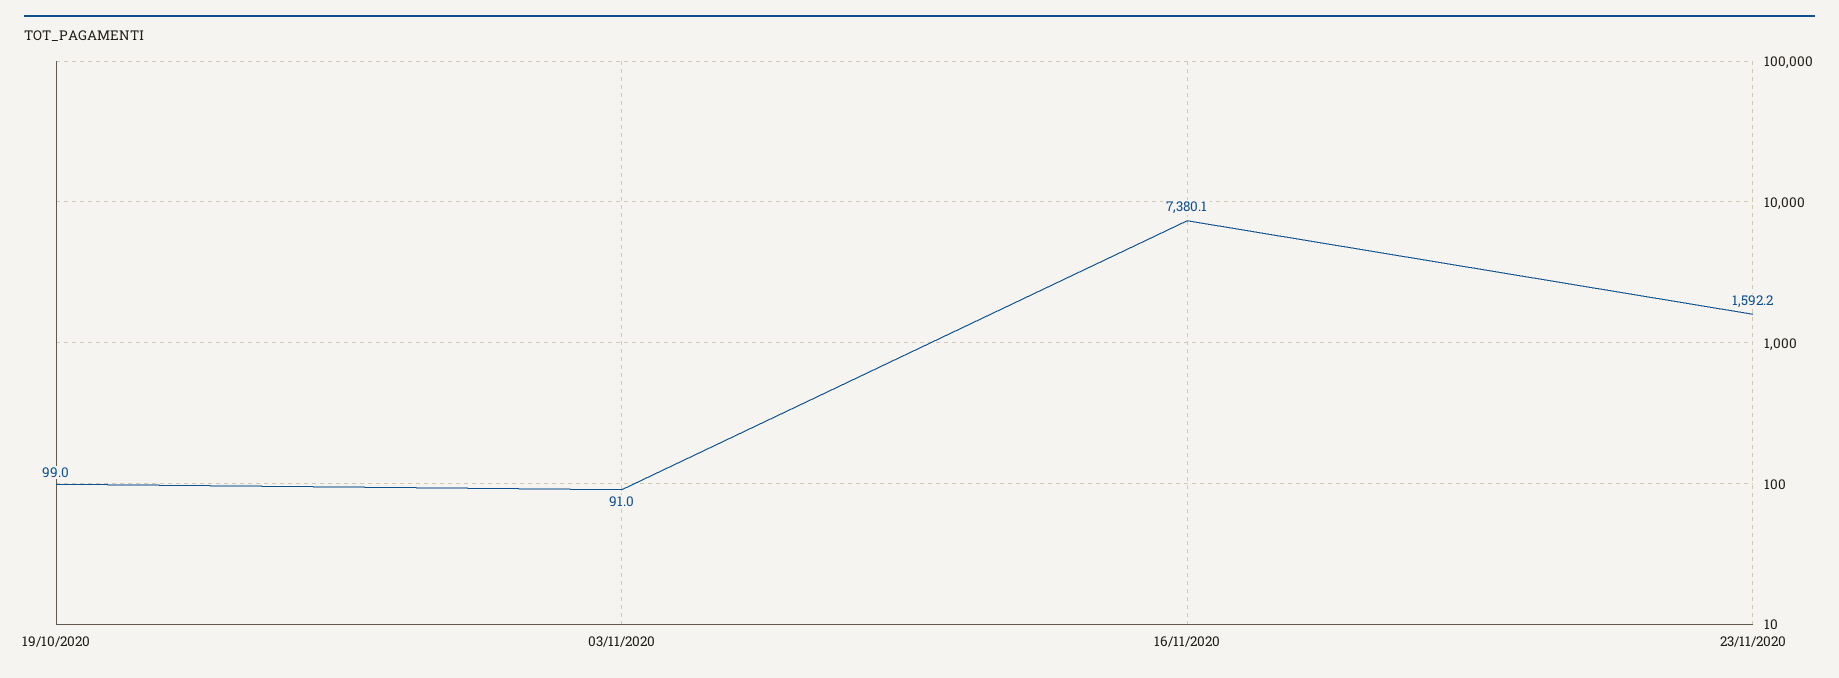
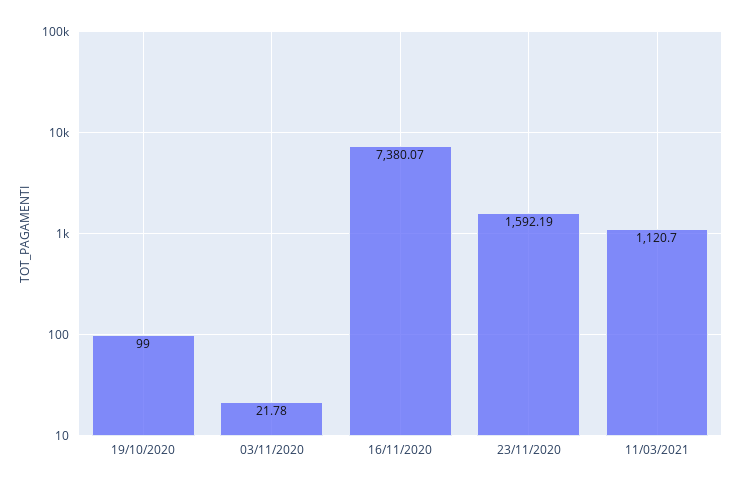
03/11/2020: 91 -> 21.78
11/03/2021: none -> 1120.7

